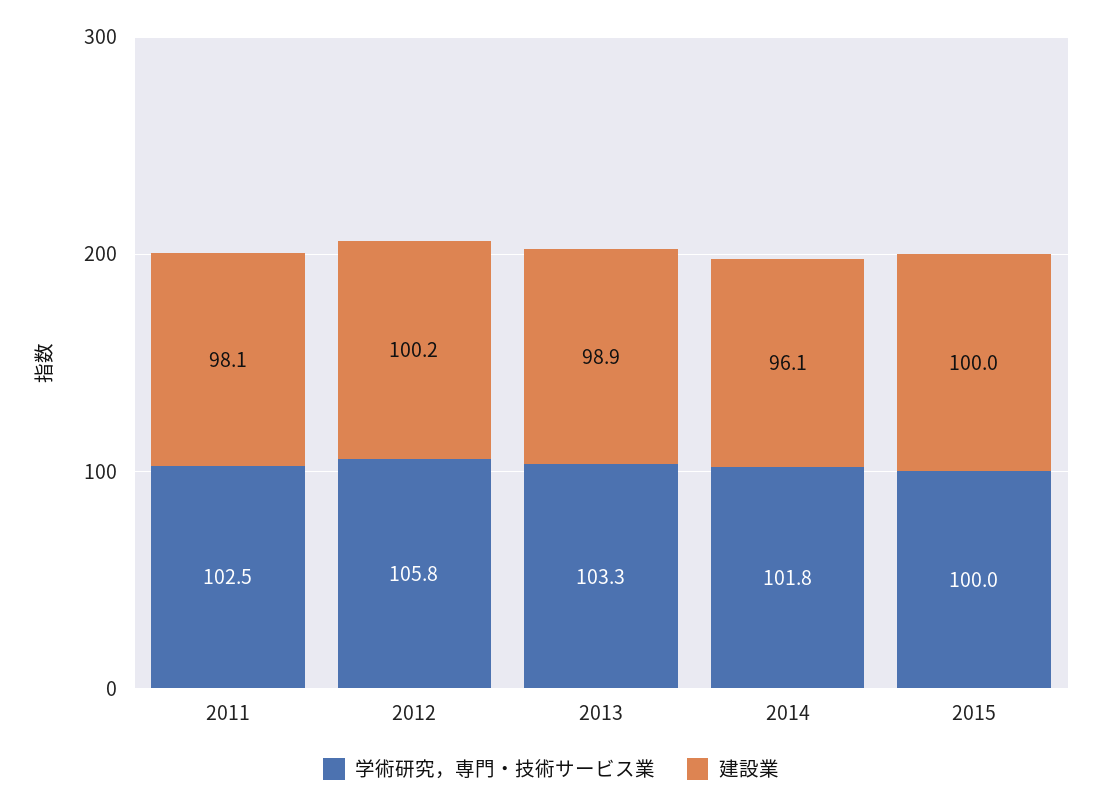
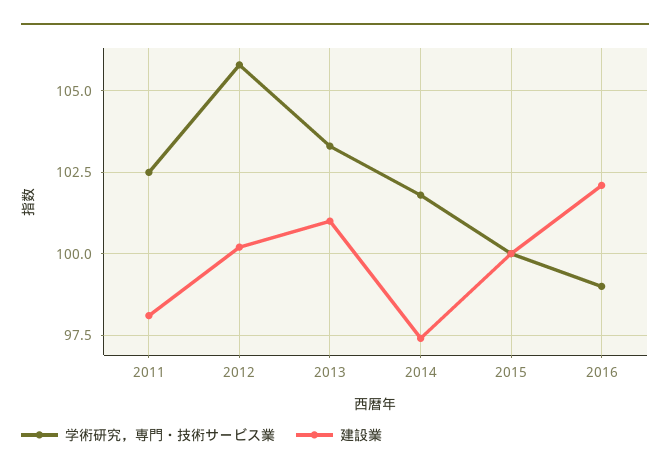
建設業, 2013: 98.9 -> 101
建設業, 2014: 96.1 -> 97.5
学術研究，専門・技術サービス業, 2016: none -> 99
建設業, 2016: none -> 102

